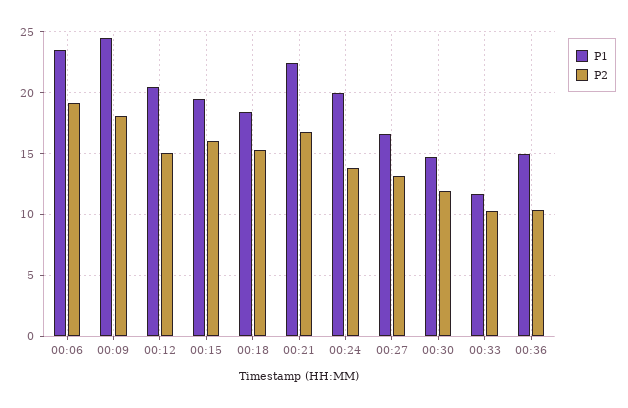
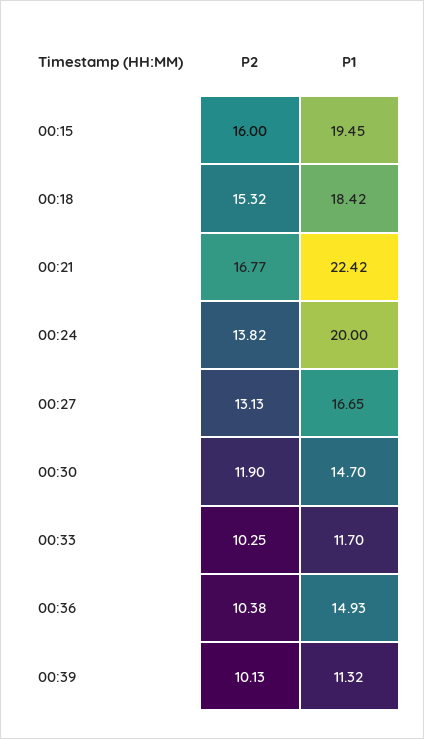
P1, 00:06: 23.5 -> none
P2, 00:06: 19 -> none
P1, 00:09: 24.5 -> none
P2, 00:09: 18 -> none
P1, 00:12: 20.5 -> none
P2, 00:12: 15 -> none
P2, 00:39: none -> 10.13
P1, 00:39: none -> 11.32

